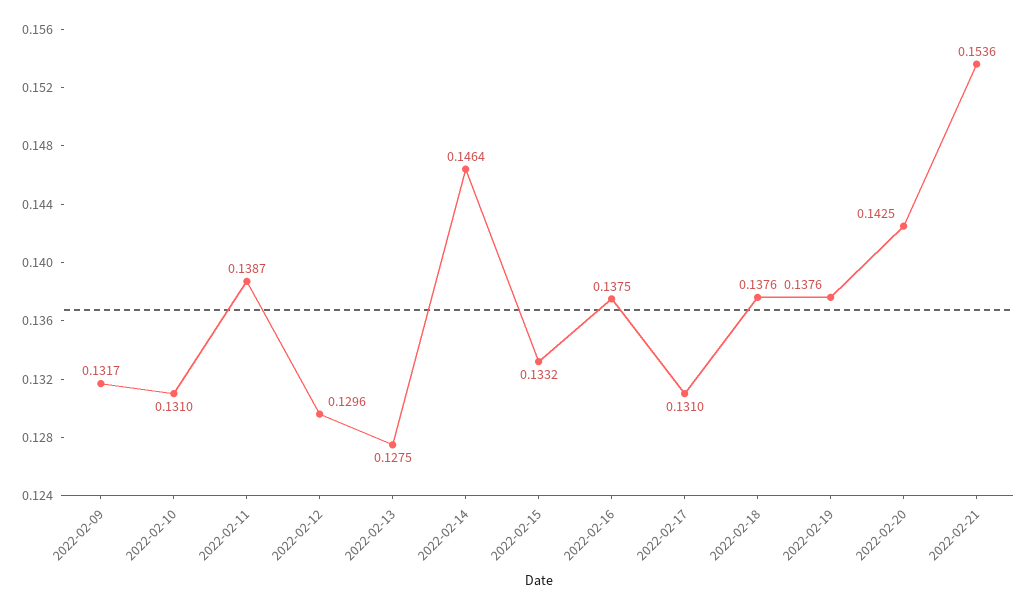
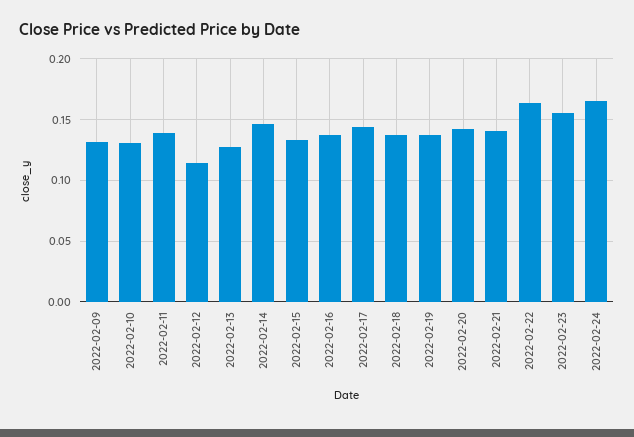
2022-02-12: 0.1296 -> 0.115
2022-02-17: 0.131 -> 0.145
2022-02-21: 0.1536 -> 0.14
2022-02-22: none -> 0.165
2022-02-23: none -> 0.155
2022-02-24: none -> 0.165

